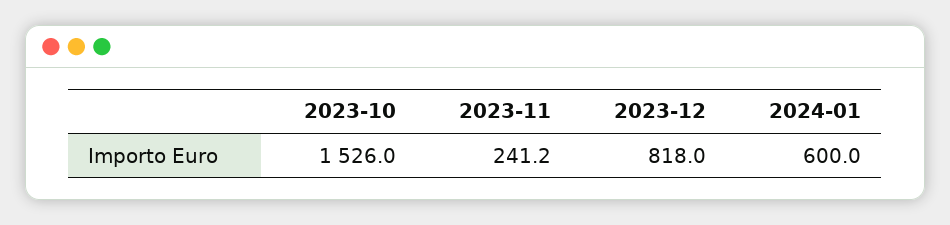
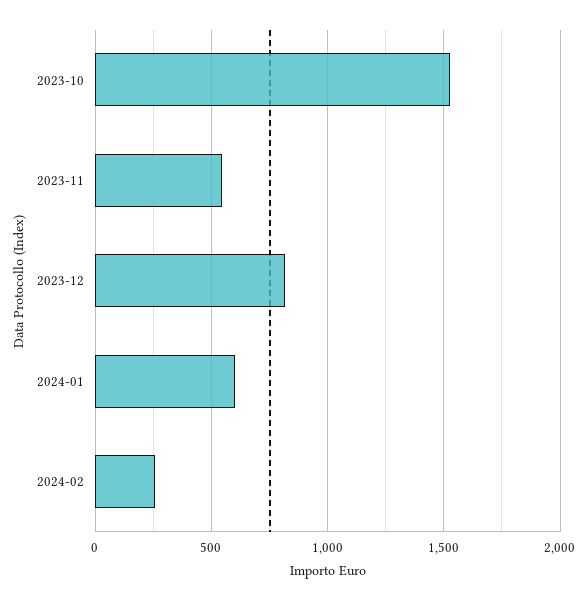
2023-11: 241.2 -> 550
2024-02: none -> 250

